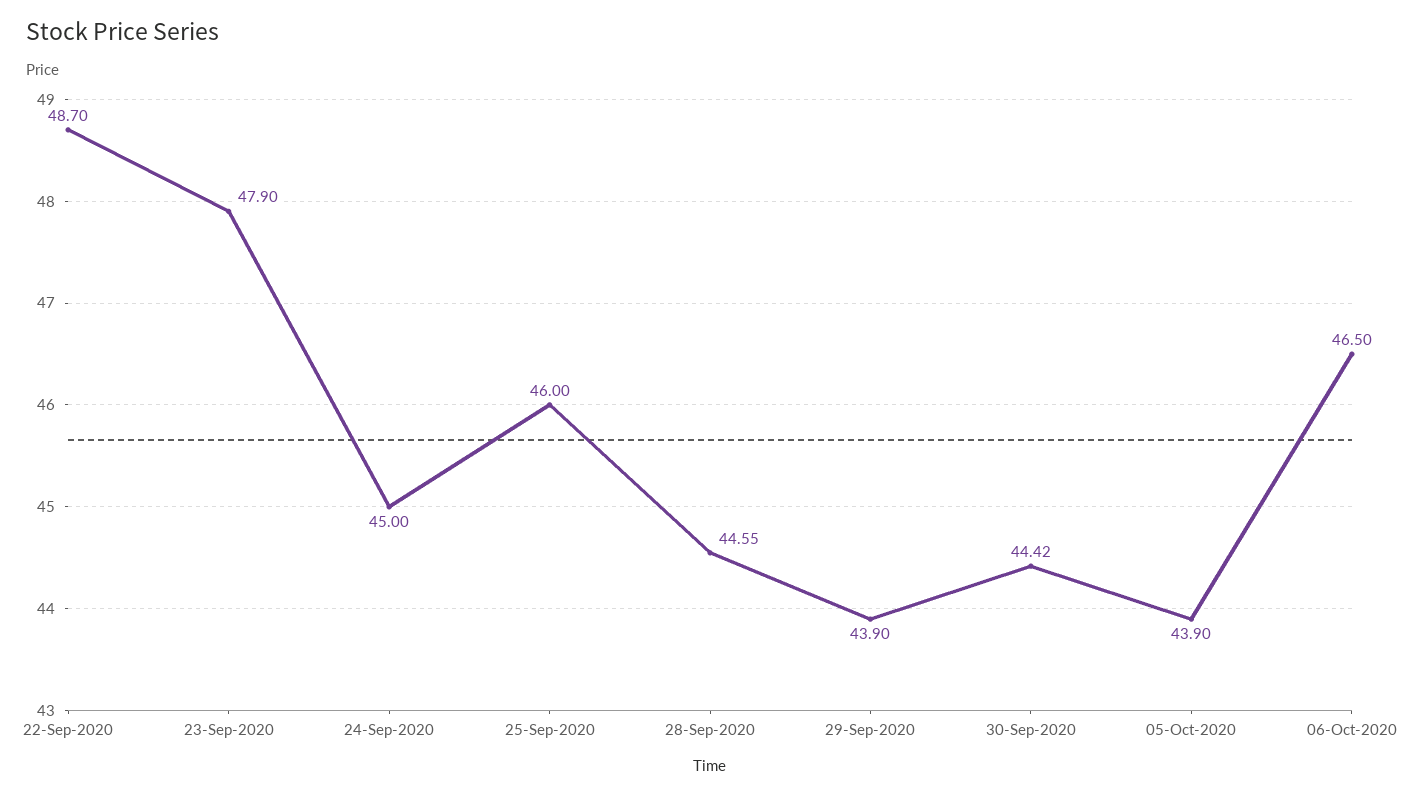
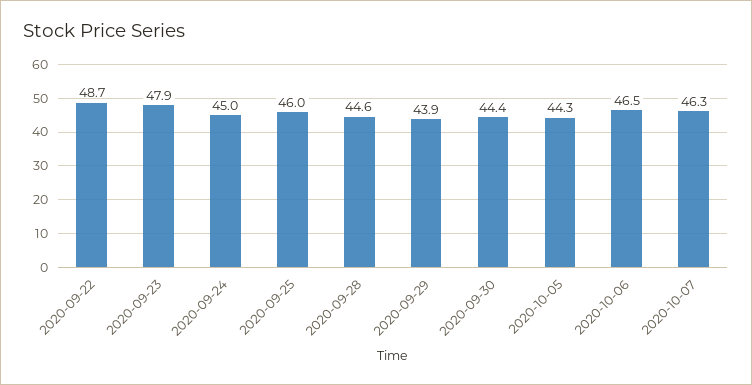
05-Oct-2020: 43.9 -> 44.3
2020-10-07: none -> 46.3

